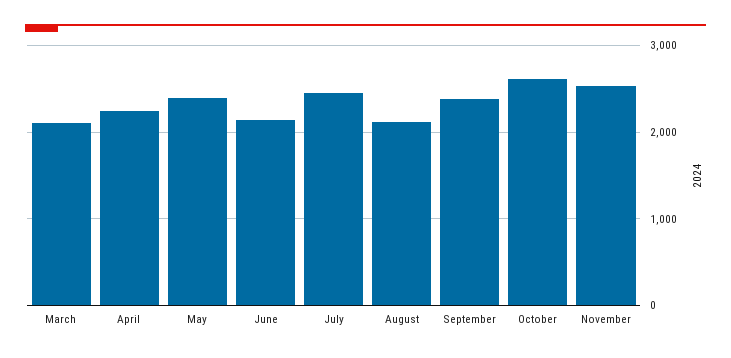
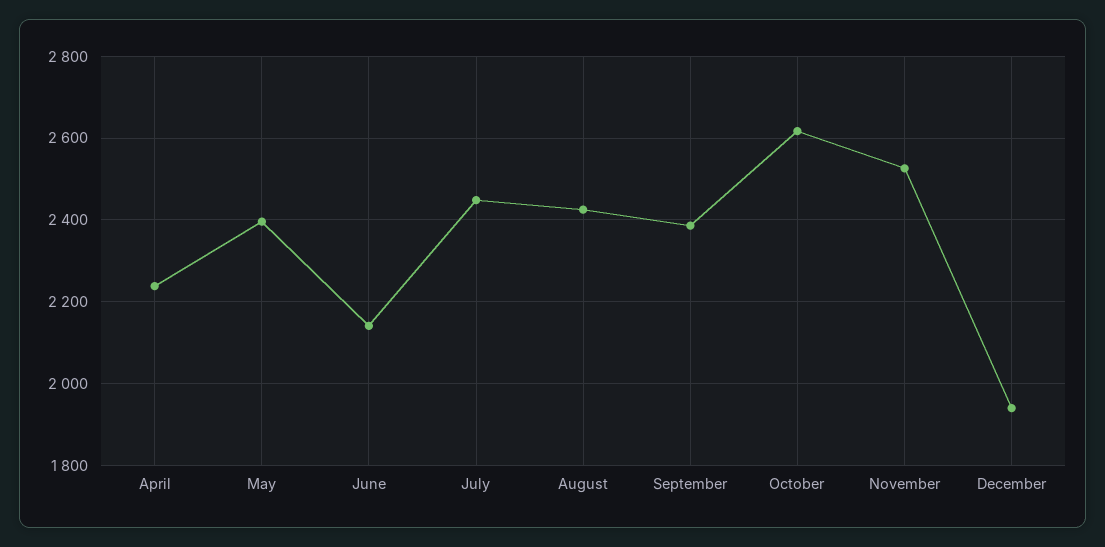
March: 2100 -> none
August: 2100 -> 2420
December: none -> 1940

